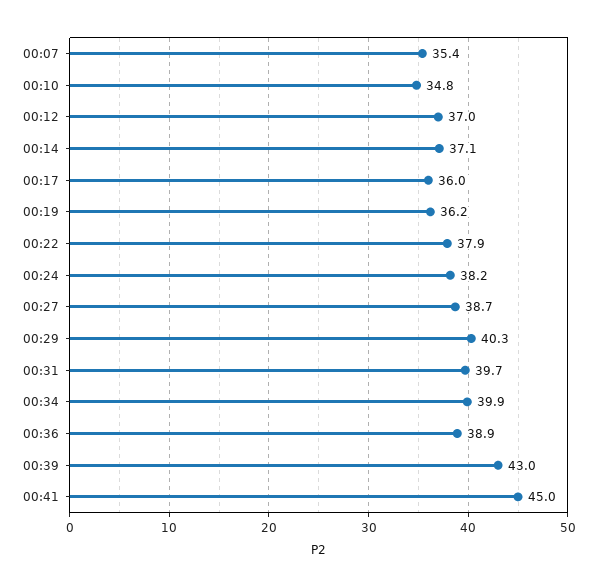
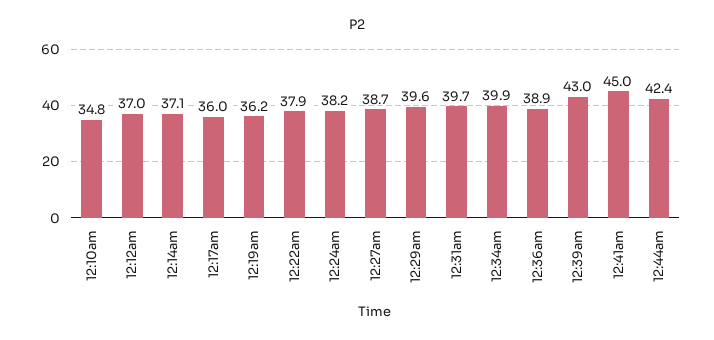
00:07: 35.4 -> none
00:29: 40.3 -> 39.6
12:44am: none -> 42.4

